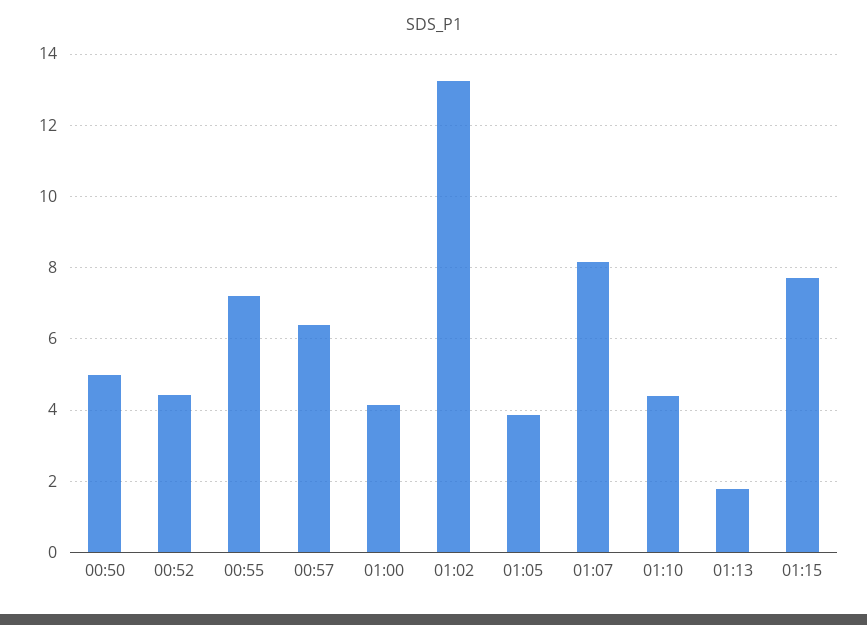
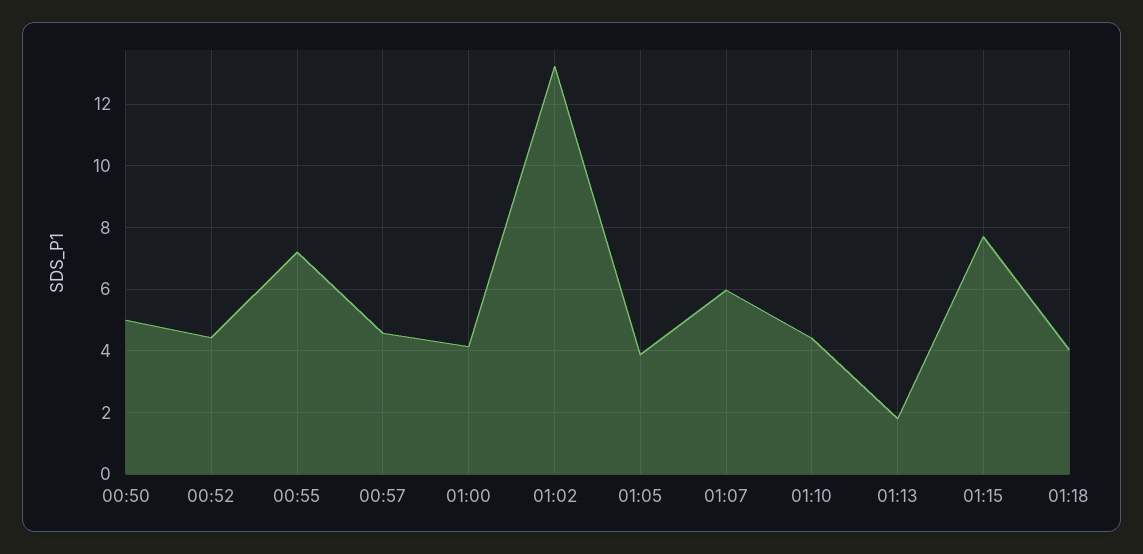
00:57: 6.4 -> 4.6
01:07: 8.2 -> 6
01:18: none -> 4

